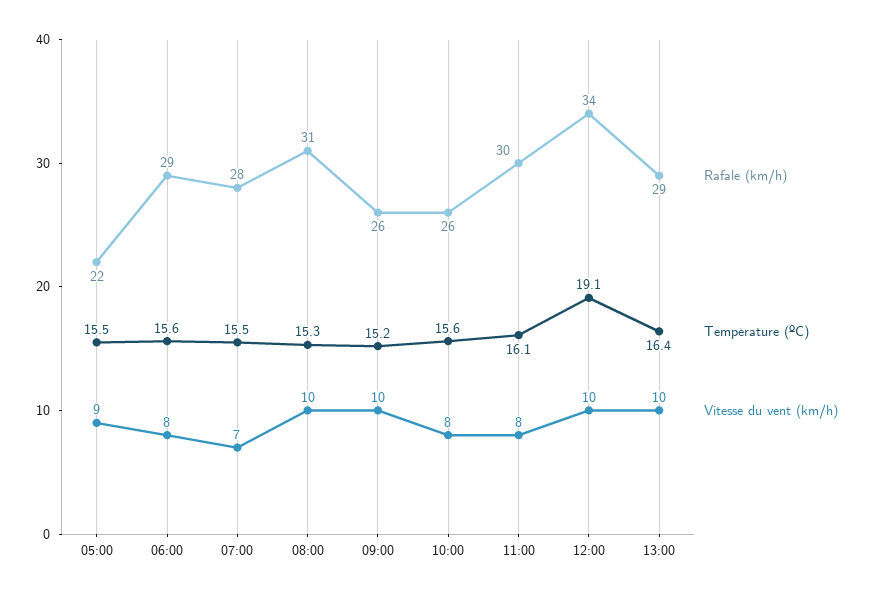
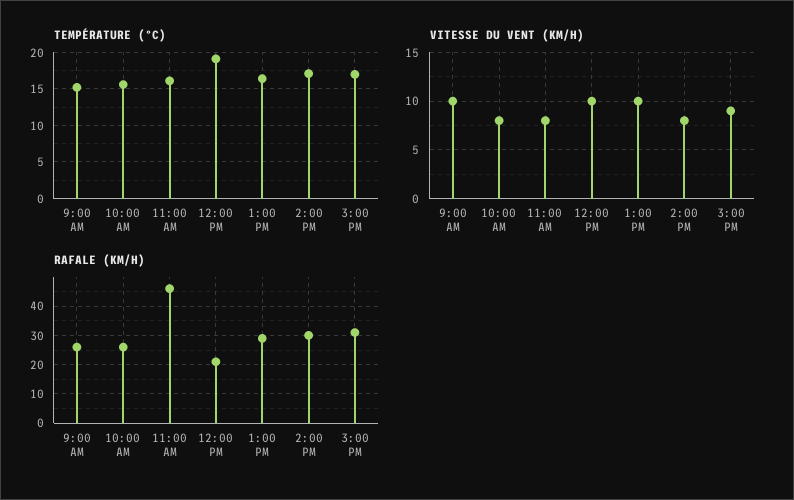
Rafale (km/h), 05:00: 22 -> none
Température (ºC), 05:00: 15.5 -> none
Vitesse du vent (km/h), 05:00: 9 -> none
Rafale (km/h), 06:00: 29 -> none
Température (ºC), 06:00: 15.6 -> none
Vitesse du vent (km/h), 06:00: 8 -> none
Rafale (km/h), 07:00: 28 -> none
Température (ºC), 07:00: 15.5 -> none
Vitesse du vent (km/h), 07:00: 7 -> none
Rafale (km/h), 08:00: 31 -> none
Température (ºC), 08:00: 15.3 -> none
Vitesse du vent (km/h), 08:00: 10 -> none
Rafale (km/h), 11:00: 30 -> 45
Rafale (km/h), 12:00: 34 -> 20
Température (ºC), 2:00 PM: none -> 17
Température (ºC), 3:00 PM: none -> 17
Vitesse du vent (km/h), 2:00 PM: none -> 8
Vitesse du vent (km/h), 3:00 PM: none -> 9
Rafale (km/h), 2:00 PM: none -> 30
Rafale (km/h), 3:00 PM: none -> 30

